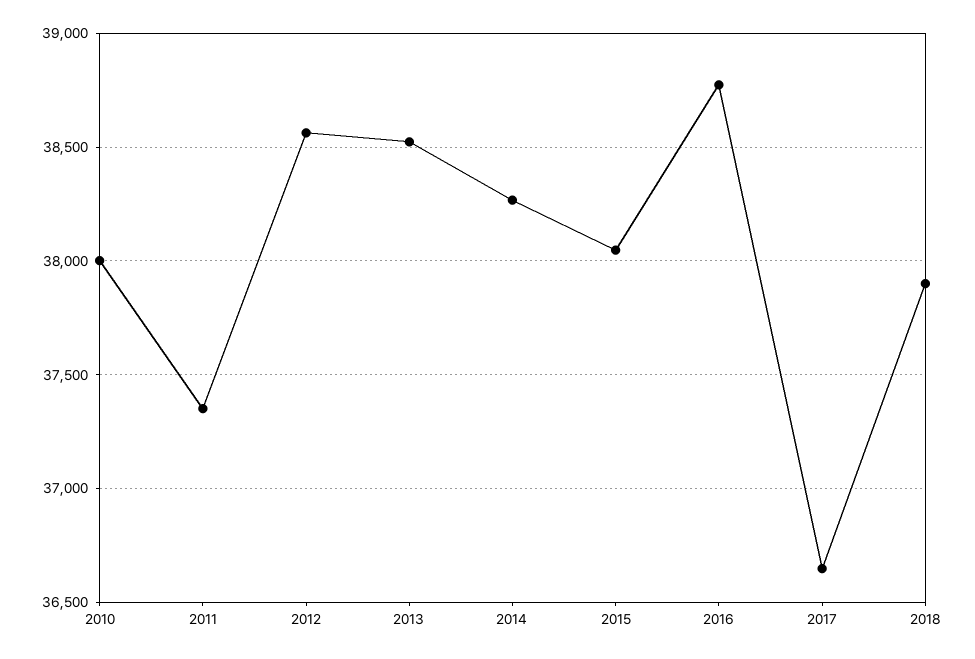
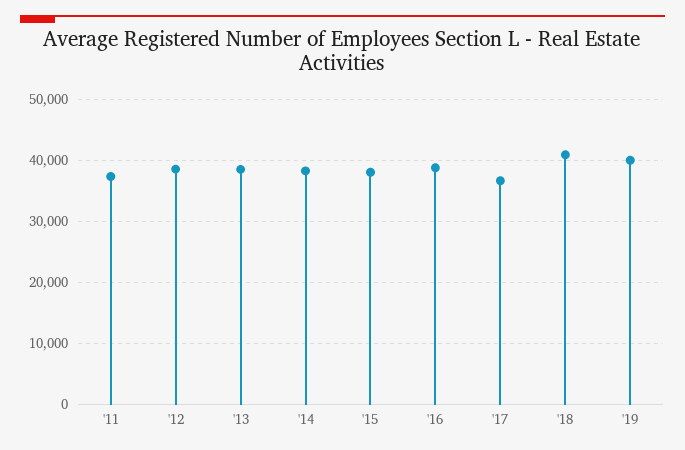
2010: 38000 -> none
2018: 37900 -> 41000
'19: none -> 40000

